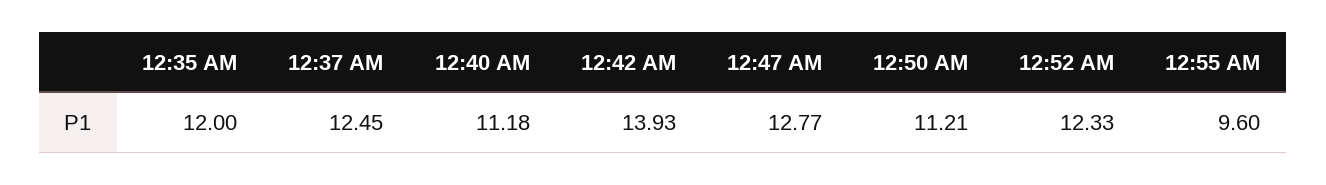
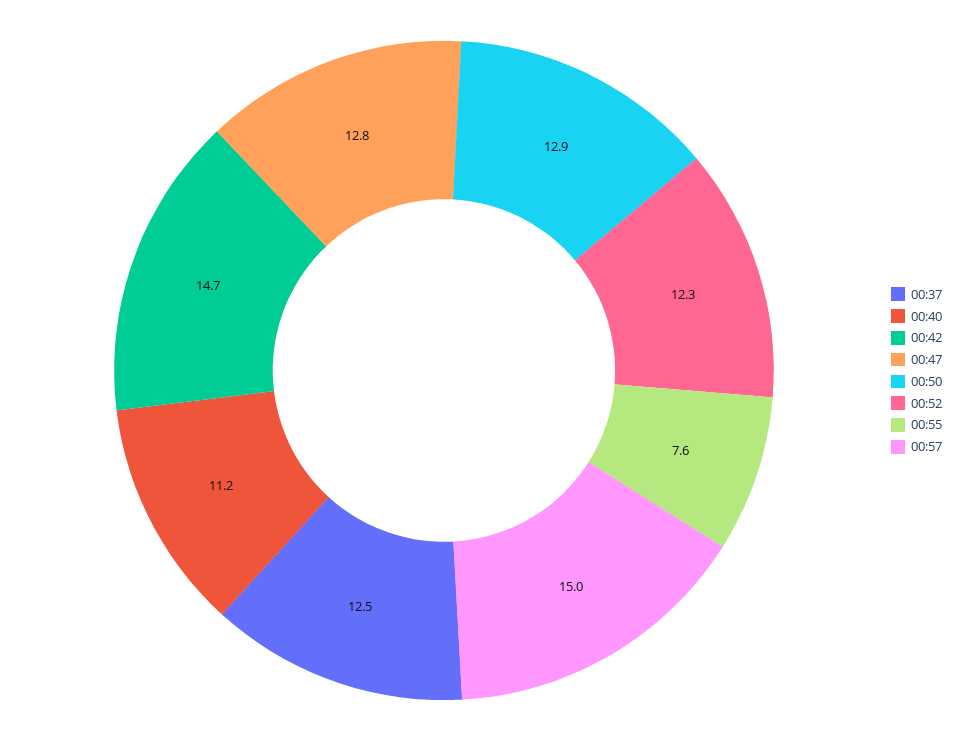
12:35 AM: 12 -> none
12:42 AM: 13.93 -> 14.7
12:50 AM: 11.21 -> 12.9
12:55 AM: 9.6 -> 7.6
00:57: none -> 15

